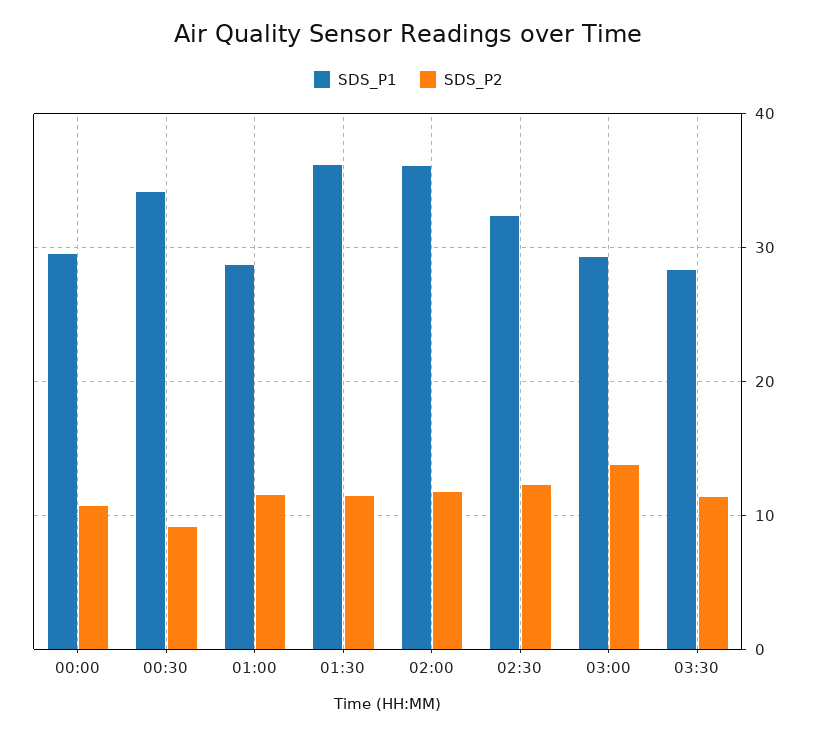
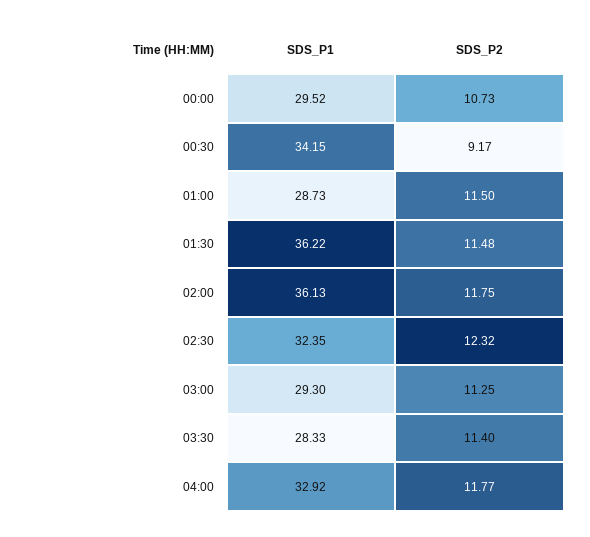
SDS_P2, 03:00: 14 -> 11.25
SDS_P1, 04:00: none -> 32.92
SDS_P2, 04:00: none -> 11.77

